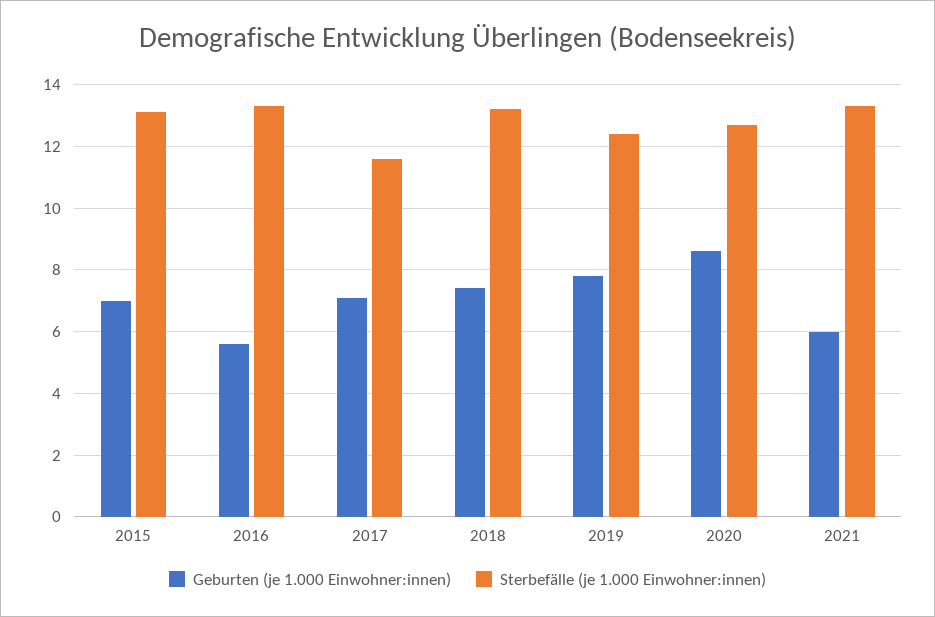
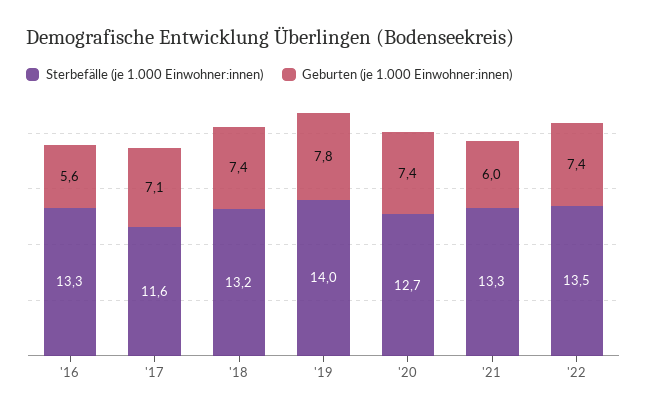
Geburten (je 1.000 Einwohner:innen), 2015: 7 -> none
Sterbefälle (je 1.000 Einwohner:innen), 2015: 13 -> none
Sterbefälle (je 1.000 Einwohner:innen), 2019: 12.5 -> 14
Geburten (je 1.000 Einwohner:innen), 2020: 8.5 -> 7.4
Sterbefälle (je 1.000 Einwohner:innen), '22: none -> 13.5
Geburten (je 1.000 Einwohner:innen), '22: none -> 7.4

